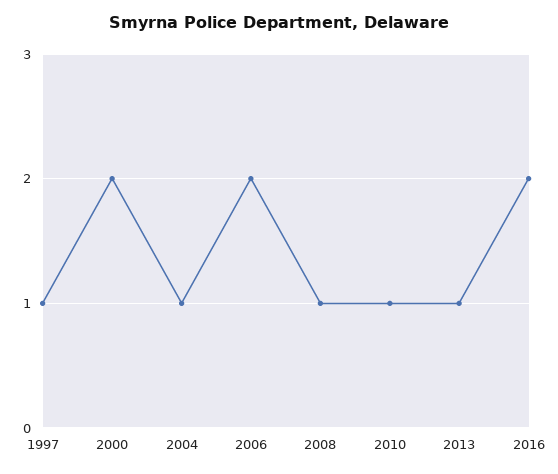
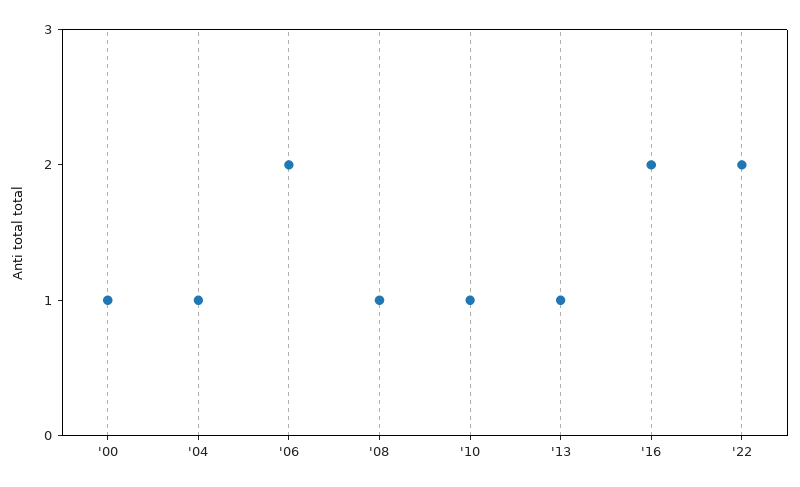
1997: 1 -> none
2000: 2 -> 1
'22: none -> 2

